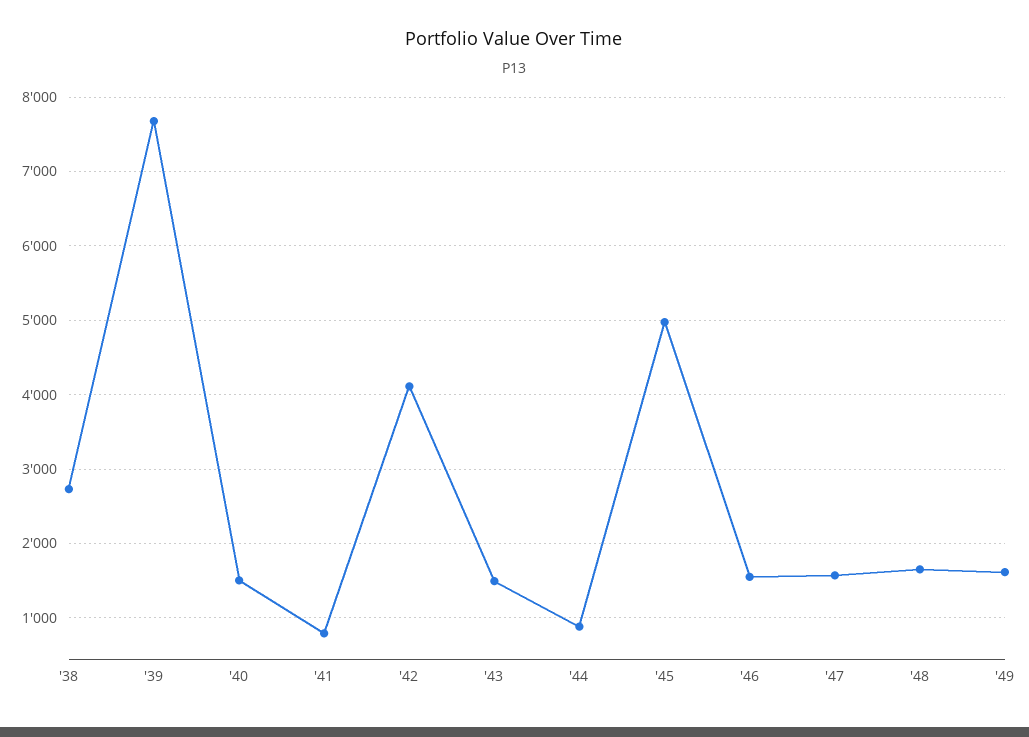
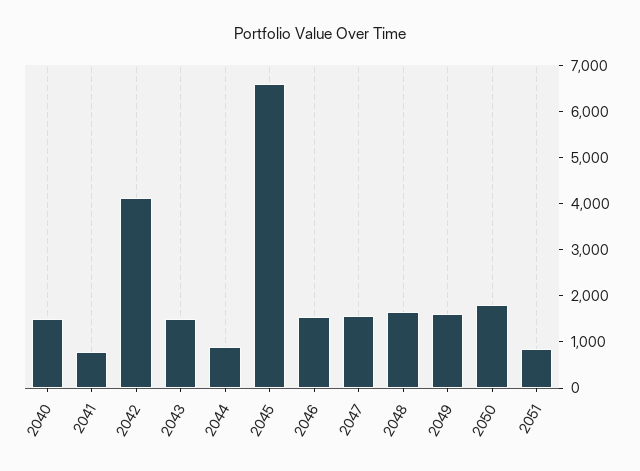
'38: 2700 -> none
'39: 7700 -> none
'45: 5000 -> 6600
2050: none -> 1800
2051: none -> 800

